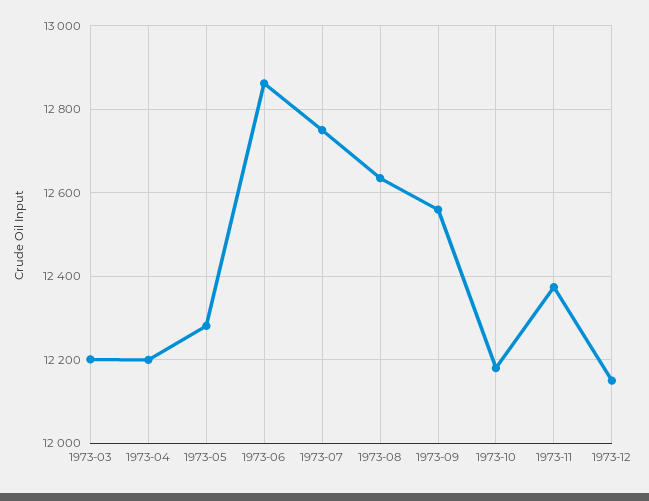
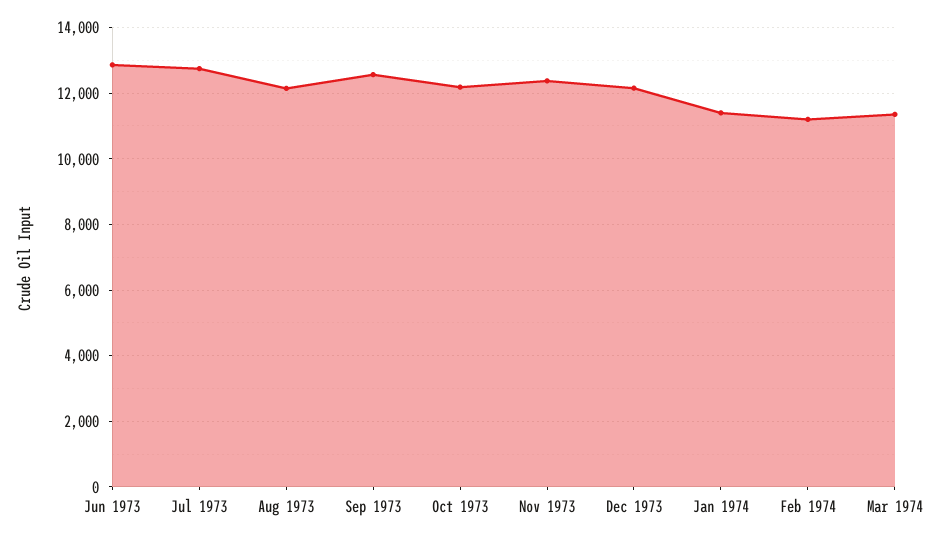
1973-03: 12200 -> none
1973-04: 12200 -> none
1973-05: 12280 -> none
1973-08: 12640 -> 12200
Jan 1974: none -> 11400
Feb 1974: none -> 11200
Mar 1974: none -> 11400

